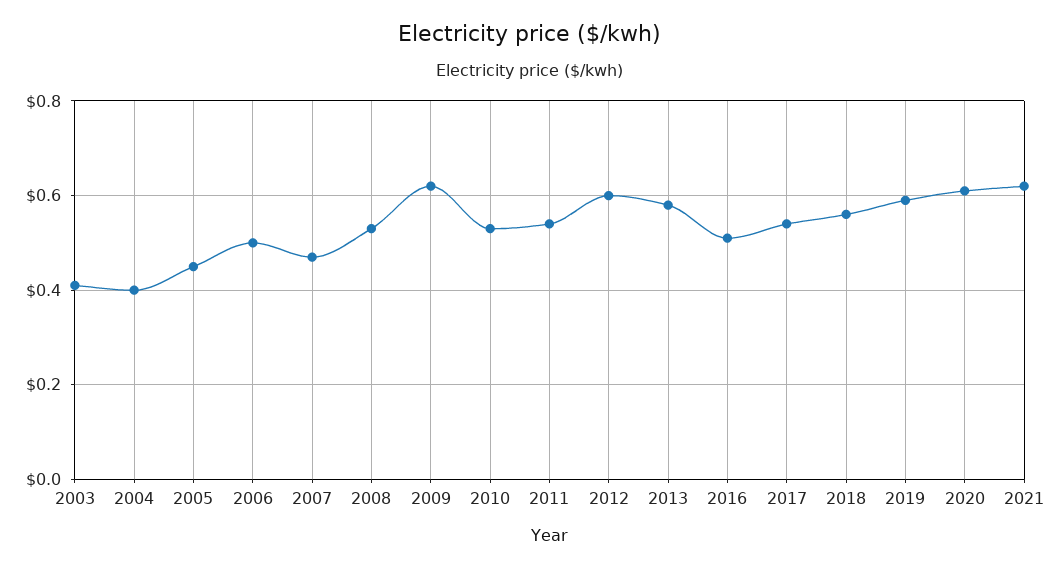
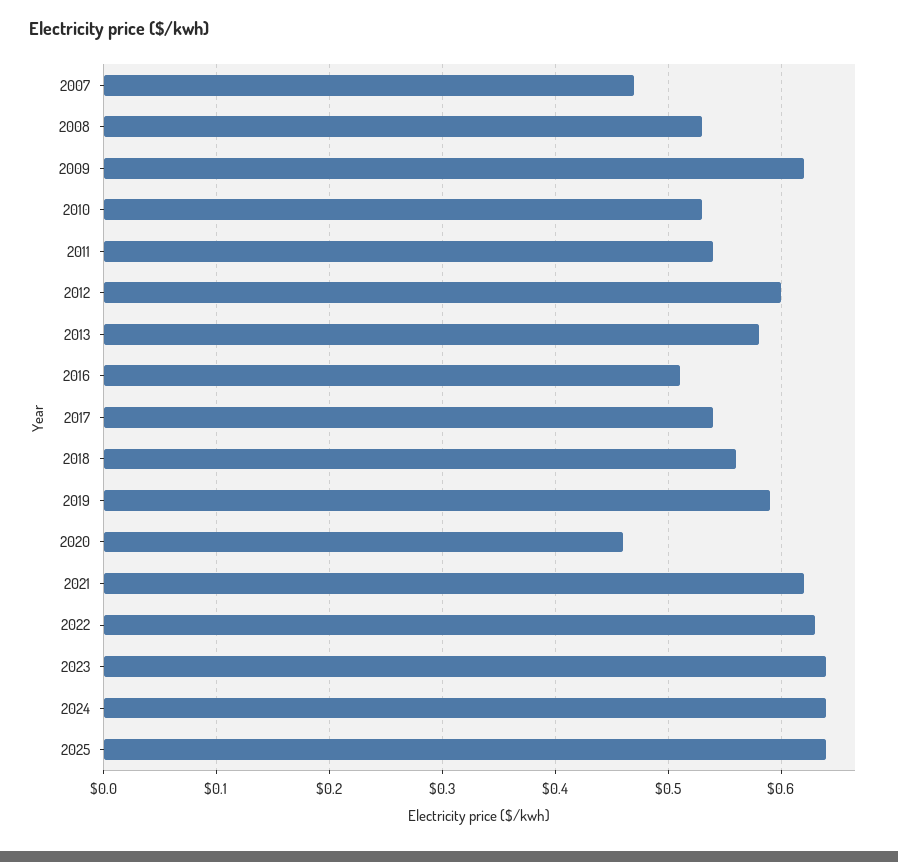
2003: 0.4 -> none
2004: 0.4 -> none
2005: 0.45 -> none
2006: 0.5 -> none
2020: 0.6 -> 0.46
2022: none -> 0.63
2023: none -> 0.64
2024: none -> 0.64
2025: none -> 0.64

